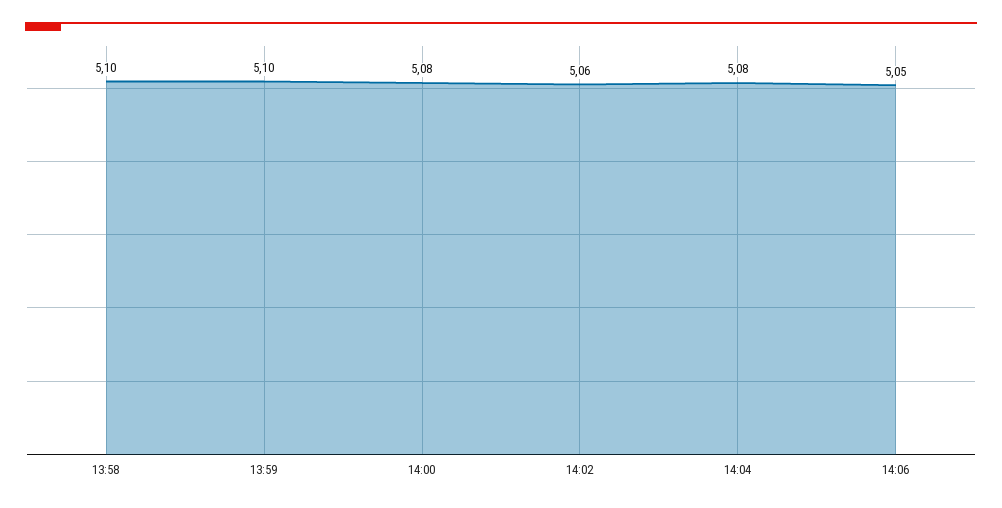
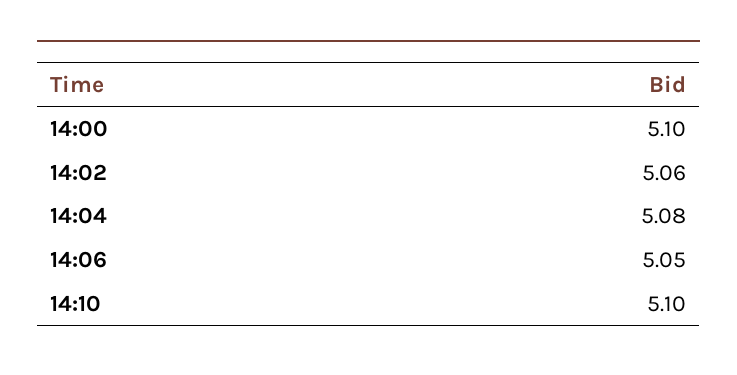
13:58: 5.1 -> none
13:59: 5.1 -> none
14:00: 5.08 -> 5.1
14:10: none -> 5.1

